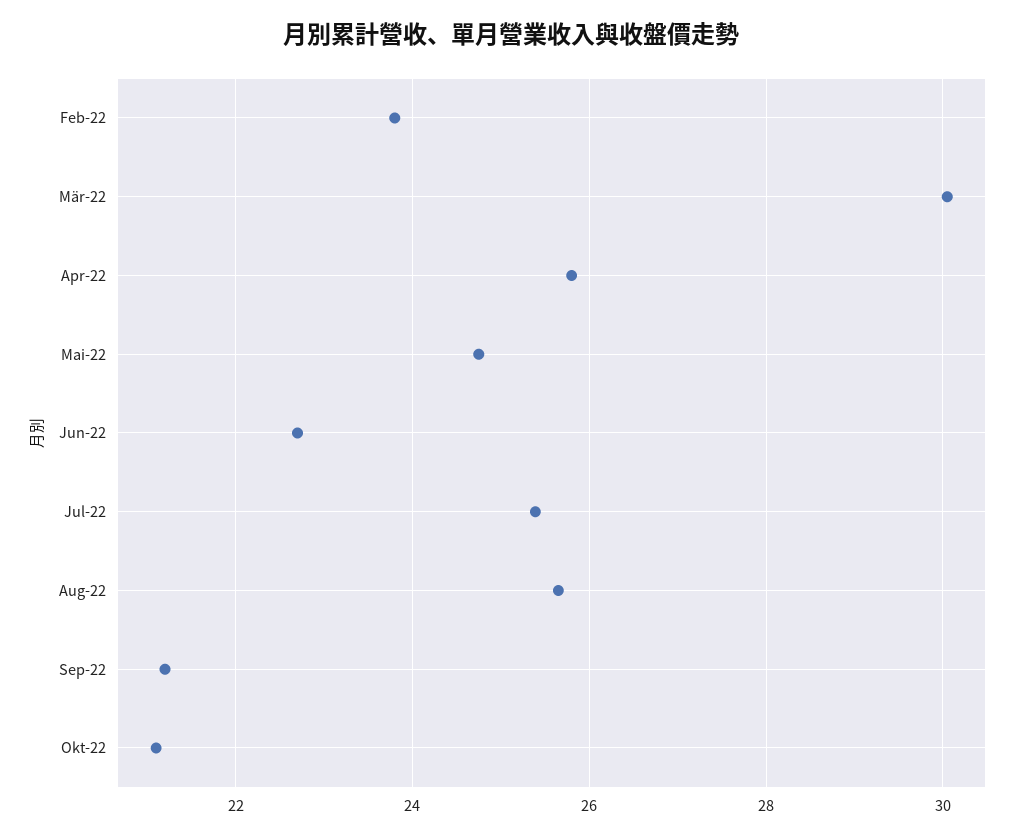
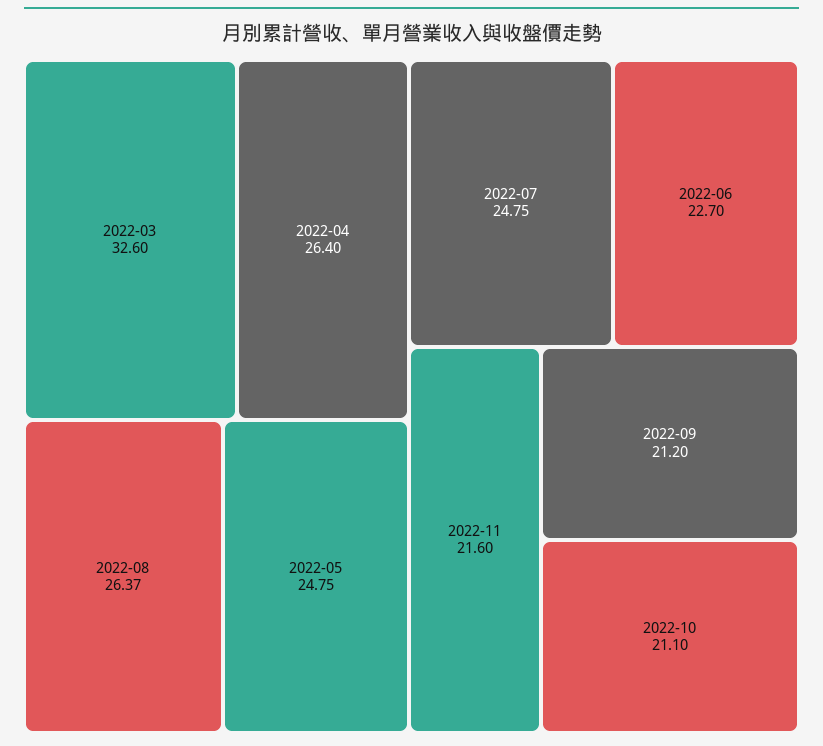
Feb-22: 23.8 -> none
Mär-22: 30 -> 32.6
Apr-22: 25.8 -> 26.4
Jul-22: 25.4 -> 24.75
Aug-22: 25.6 -> 26.37
2022-11: none -> 21.6

